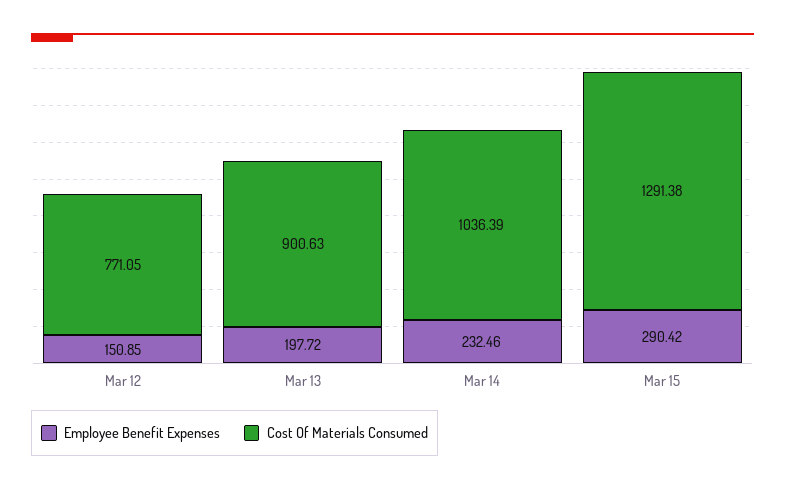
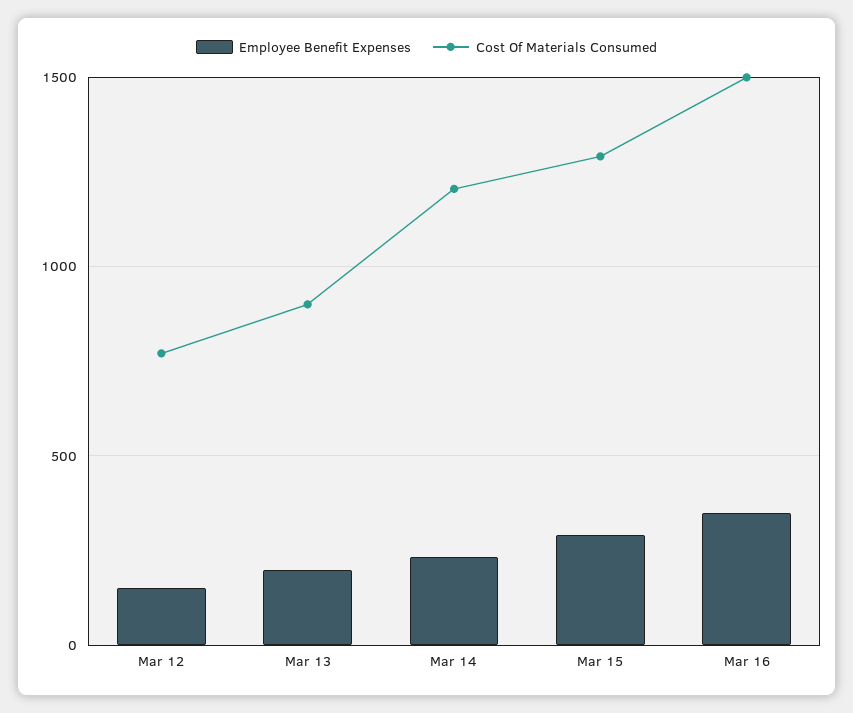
Cost Of Materials Consumed, Mar 14: 1036.39 -> 1200
Employee Benefit Expenses, Mar 16: none -> 350
Cost Of Materials Consumed, Mar 16: none -> 1500

